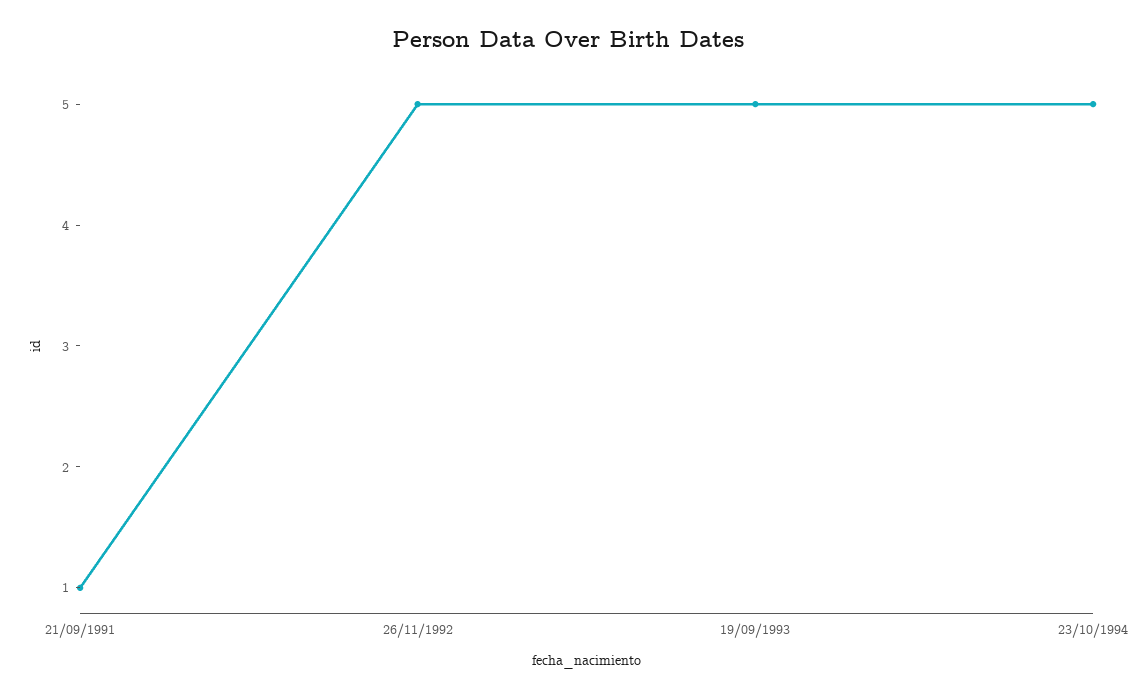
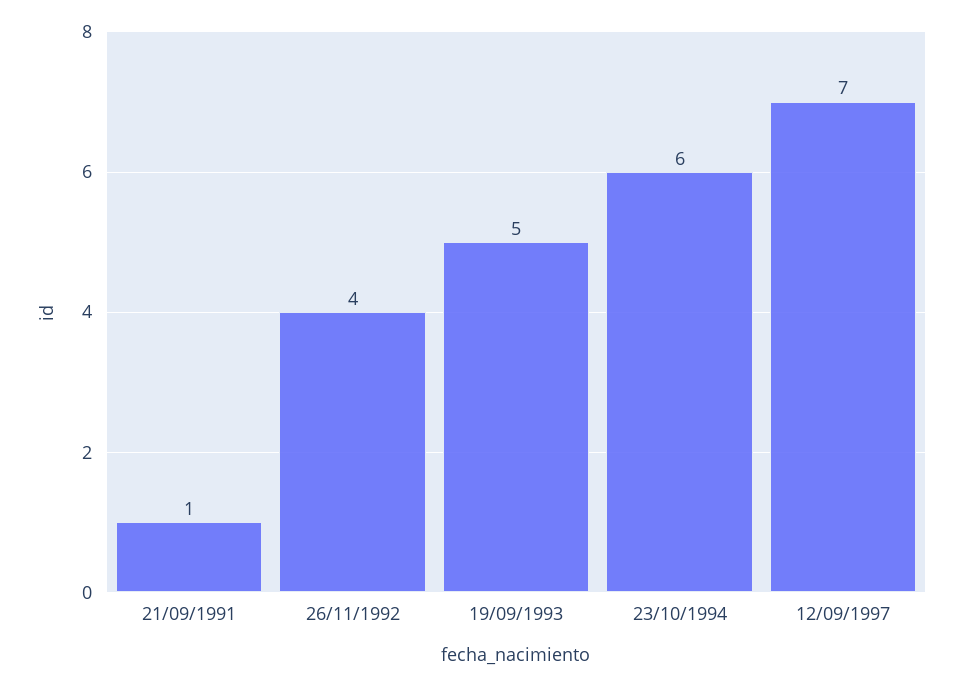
26/11/1992: 5 -> 4
23/10/1994: 5 -> 6
12/09/1997: none -> 7

